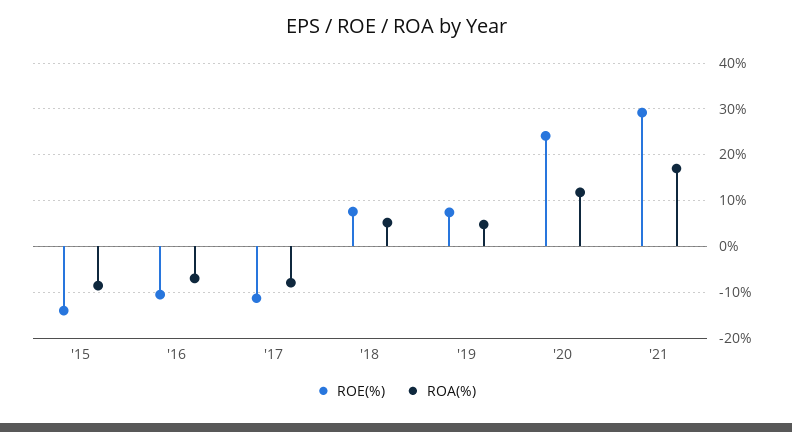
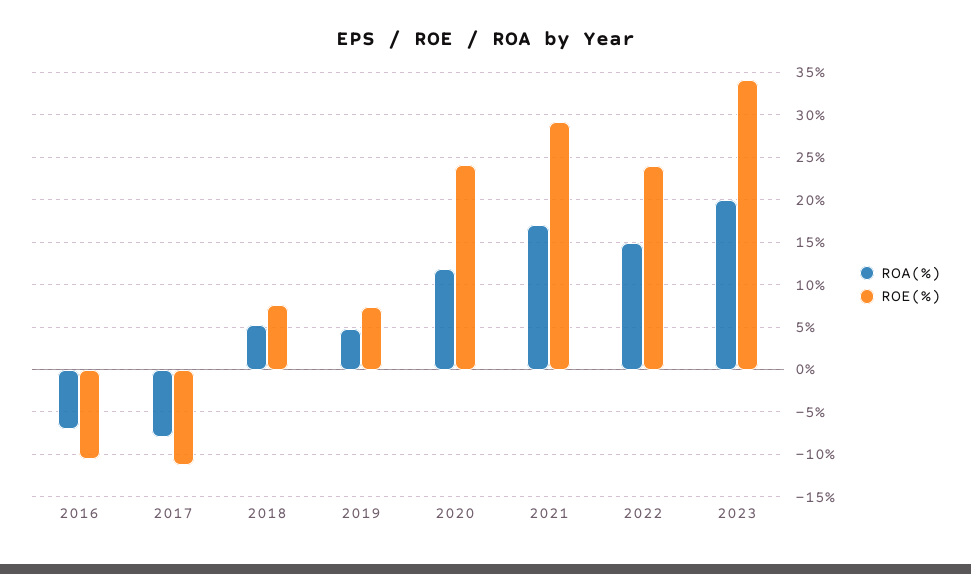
ROE(%), '15: -14 -> none
ROA(%), '15: -8 -> none
ROA(%), 2022: none -> 15
ROE(%), 2022: none -> 24
ROA(%), 2023: none -> 20
ROE(%), 2023: none -> 34

